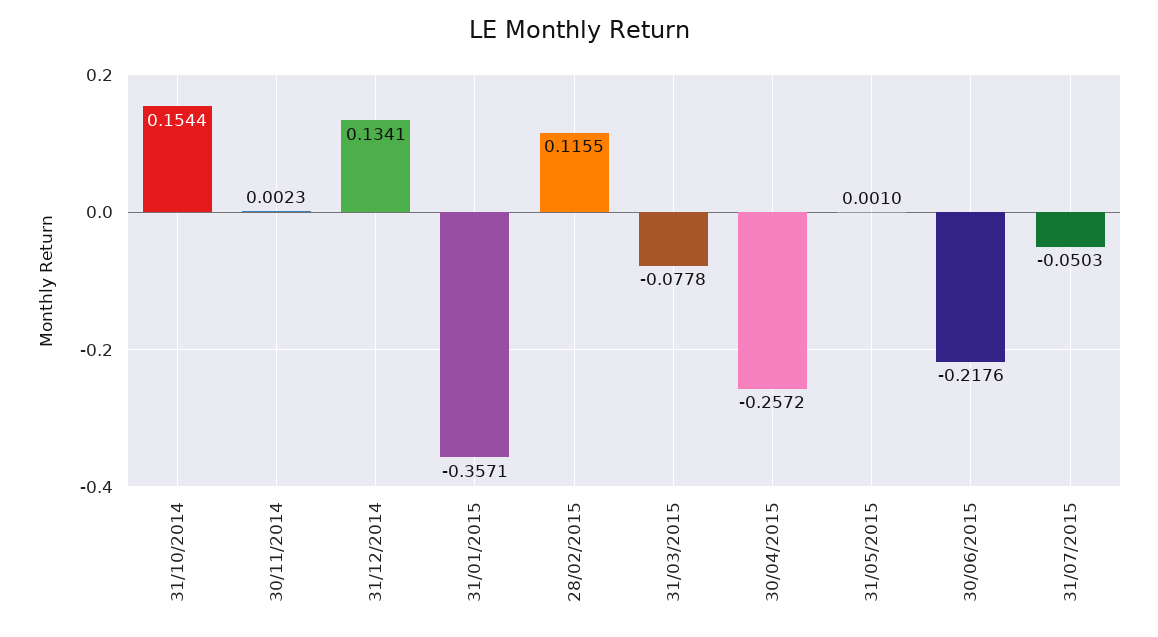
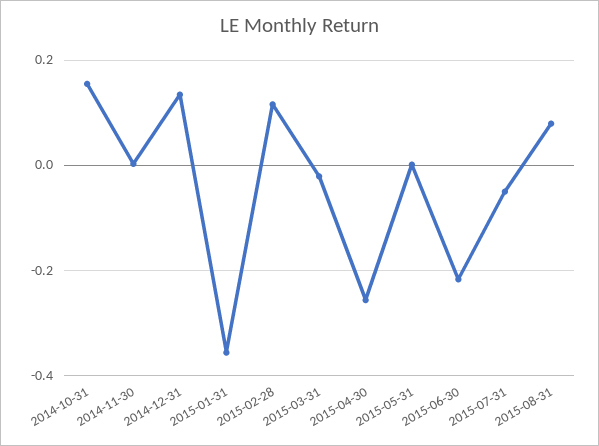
31/03/2015: -0.0778 -> -0.02
2015-08-31: none -> 0.08

